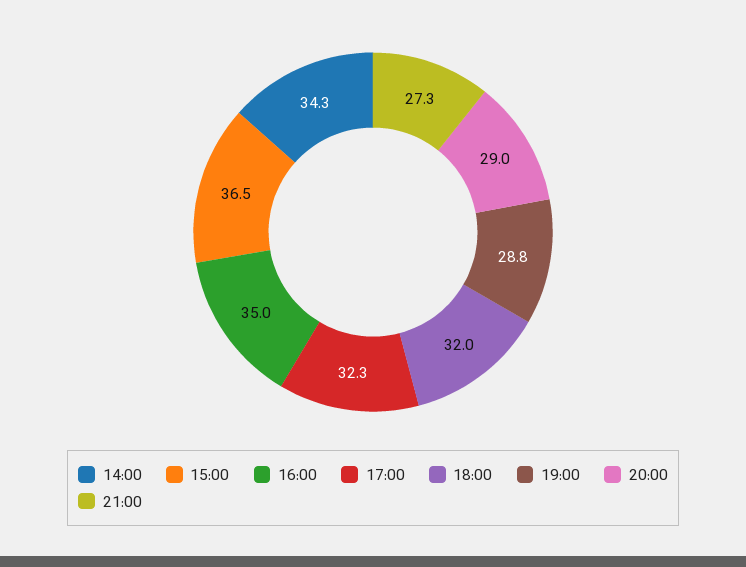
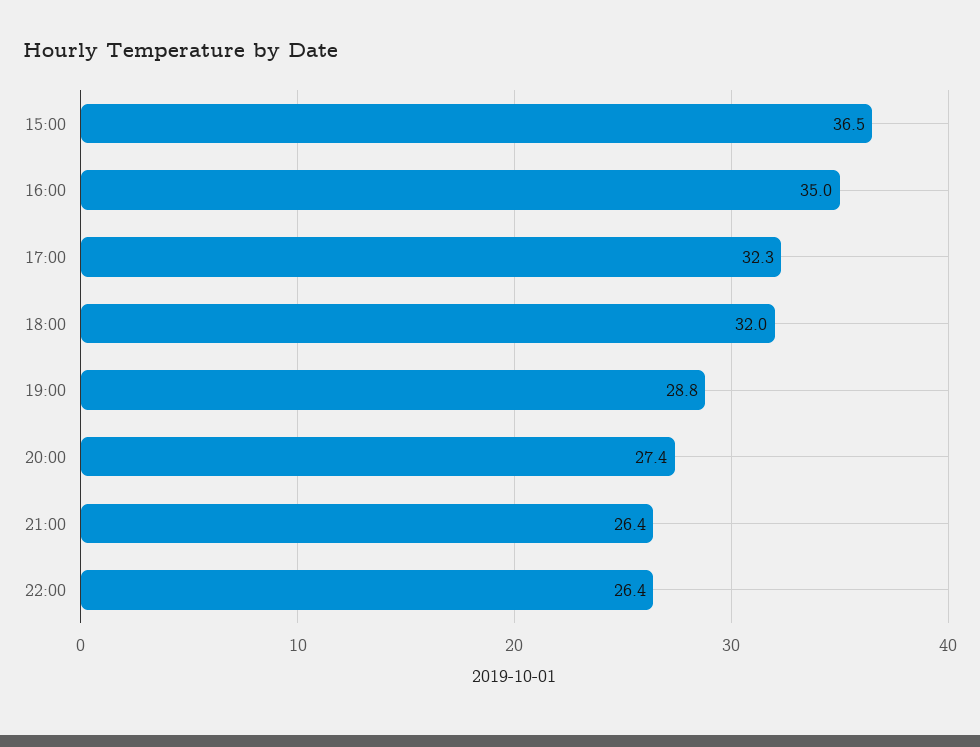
14:00: 34.3 -> none
20:00: 29 -> 27.4
21:00: 27.3 -> 26.4
22:00: none -> 26.4

